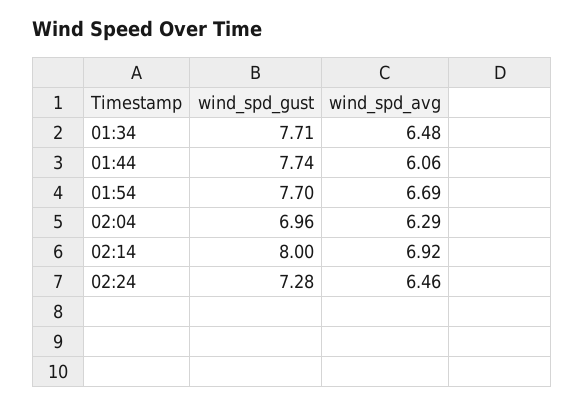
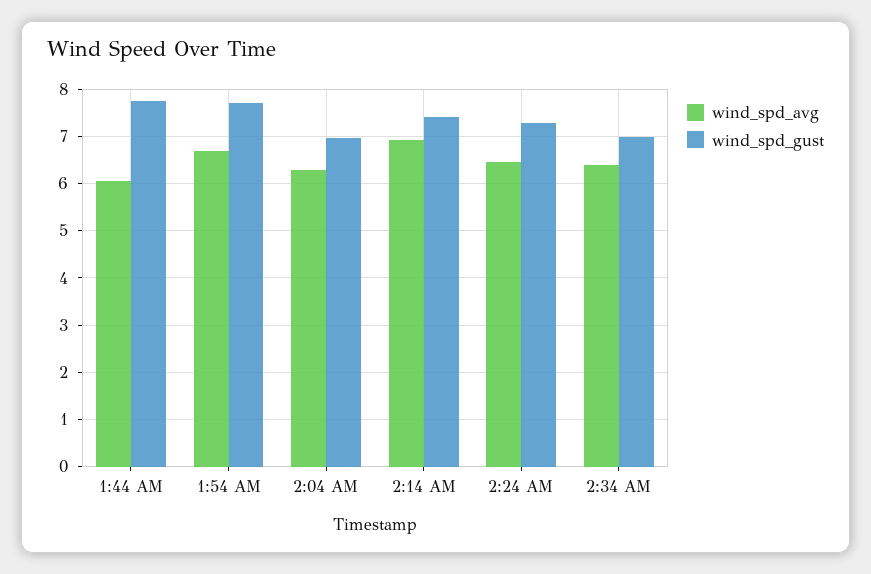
wind_spd_gust, 01:34: 7.71 -> none
wind_spd_avg, 01:34: 6.48 -> none
wind_spd_gust, 02:14: 8 -> 7.4
wind_spd_avg, 2:34 AM: none -> 6.4
wind_spd_gust, 2:34 AM: none -> 7

